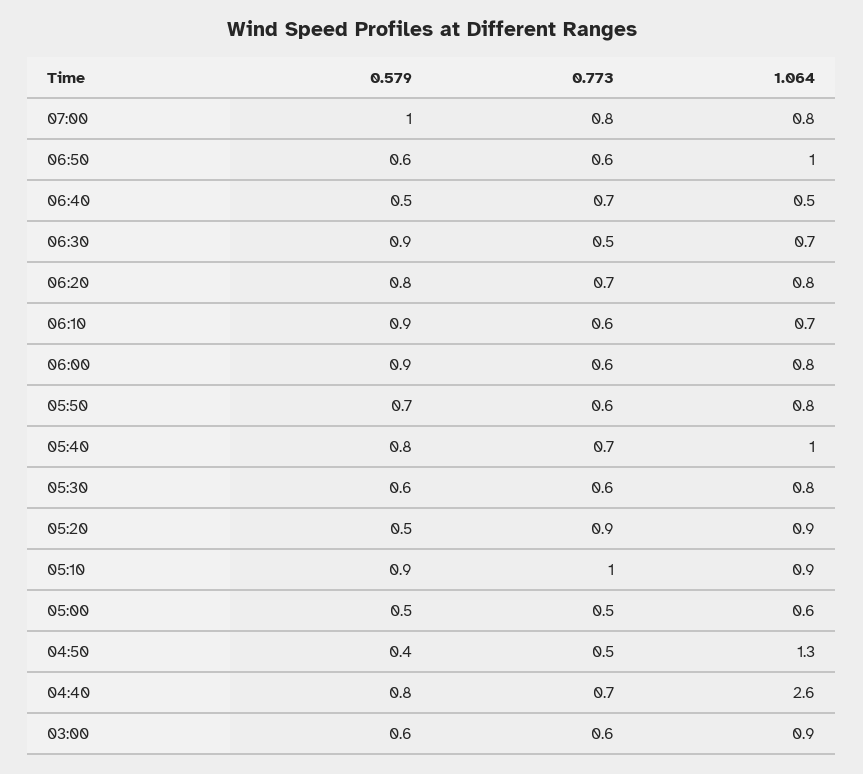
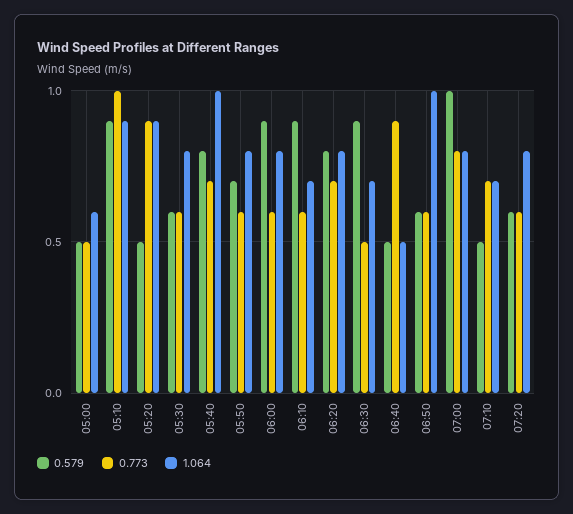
0.773, 06:40: 0.7 -> 0.9
0.579, 04:50: 0.4 -> none
0.773, 04:50: 0.5 -> none
1.064, 04:50: 1.3 -> none
0.579, 04:40: 0.8 -> none
0.773, 04:40: 0.7 -> none
1.064, 04:40: 2.6 -> none
0.579, 03:00: 0.6 -> none
0.773, 03:00: 0.6 -> none
1.064, 03:00: 0.9 -> none
0.579, 07:10: none -> 0.5
0.773, 07:10: none -> 0.7
1.064, 07:10: none -> 0.7
0.579, 07:20: none -> 0.6
0.773, 07:20: none -> 0.6
1.064, 07:20: none -> 0.8

